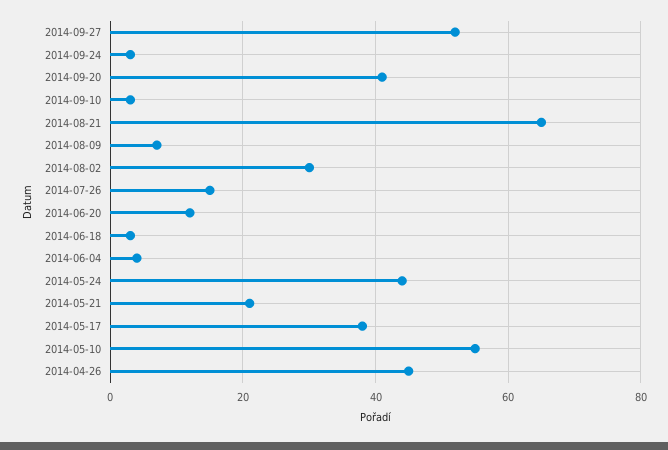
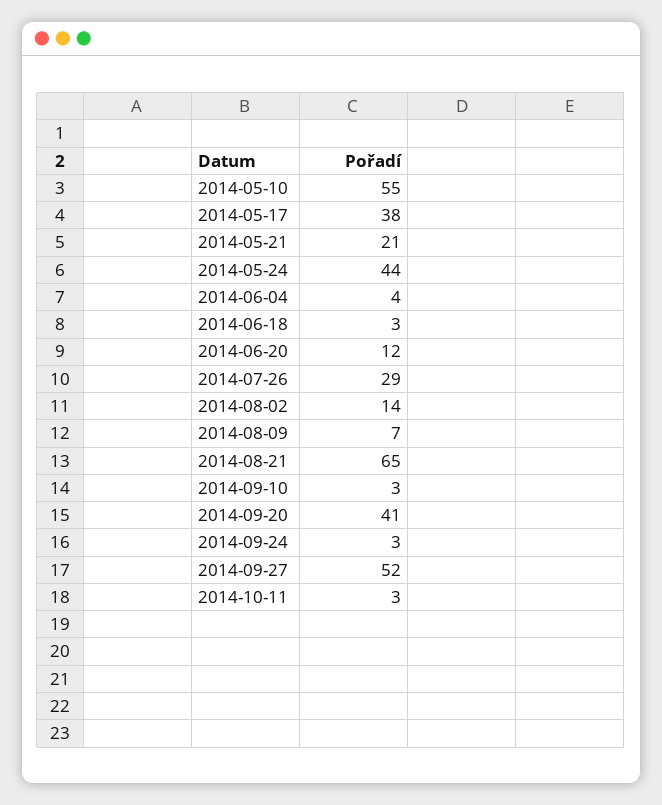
2014-08-02: 30 -> 14
2014-07-26: 15 -> 29
2014-04-26: 45 -> none
2014-10-11: none -> 3

